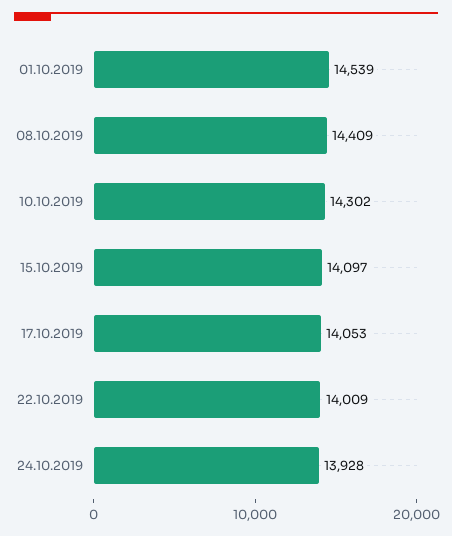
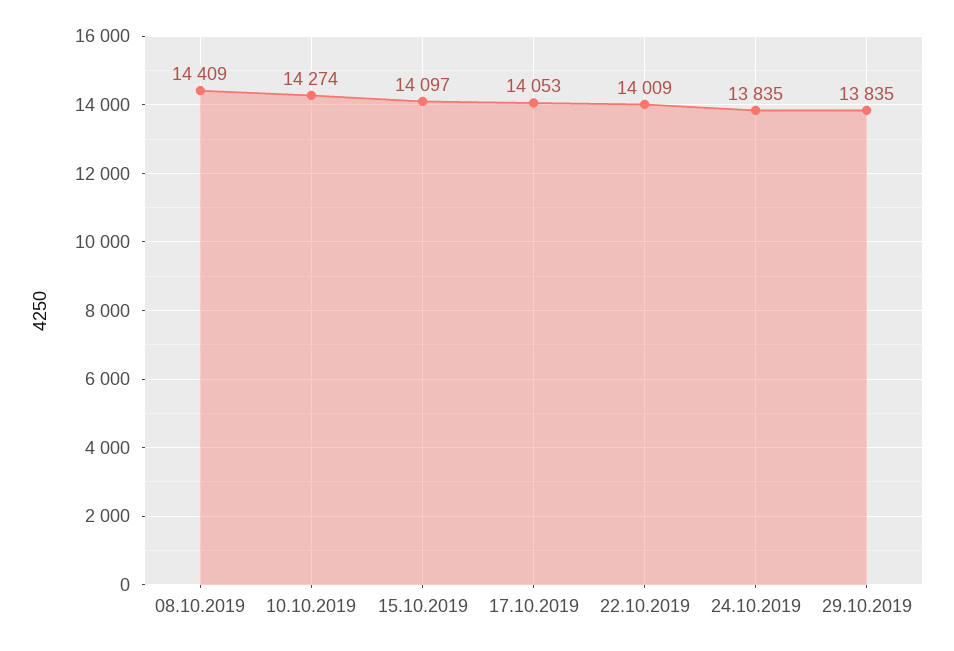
01.10.2019: 14539 -> none
10.10.2019: 14302 -> 14274
24.10.2019: 13928 -> 13835
29.10.2019: none -> 13835

